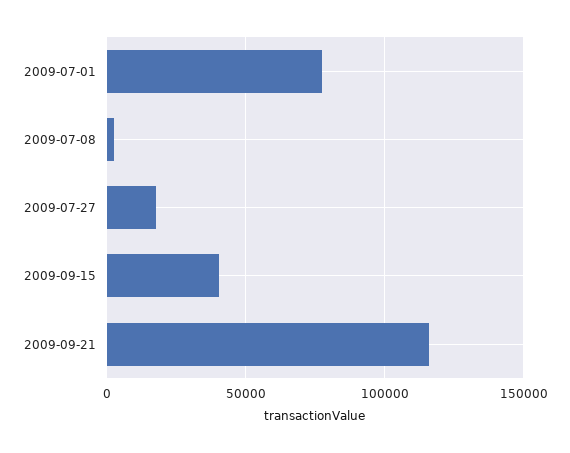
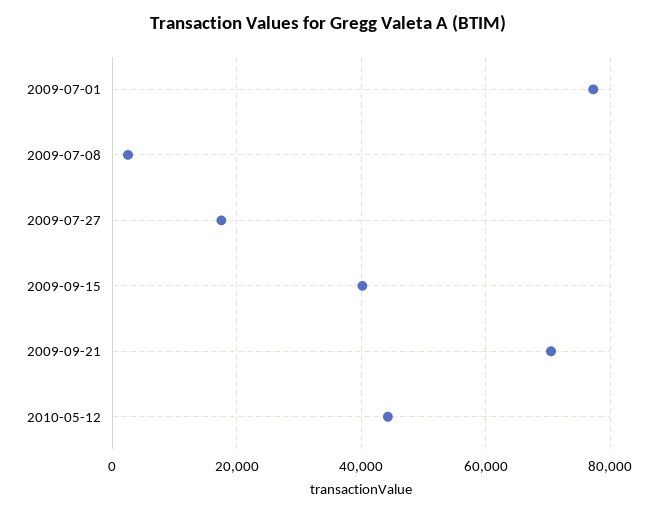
2009-09-21: 115000 -> 70000
2010-05-12: none -> 44000

